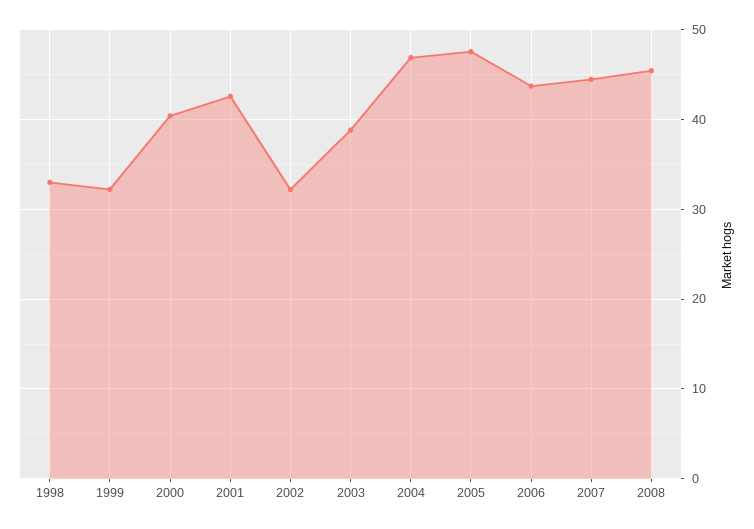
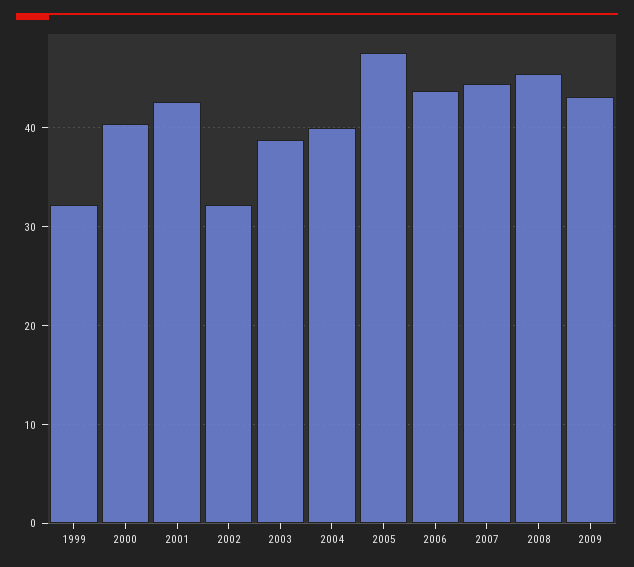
1998: 33 -> none
2004: 47 -> 40
2009: none -> 43

